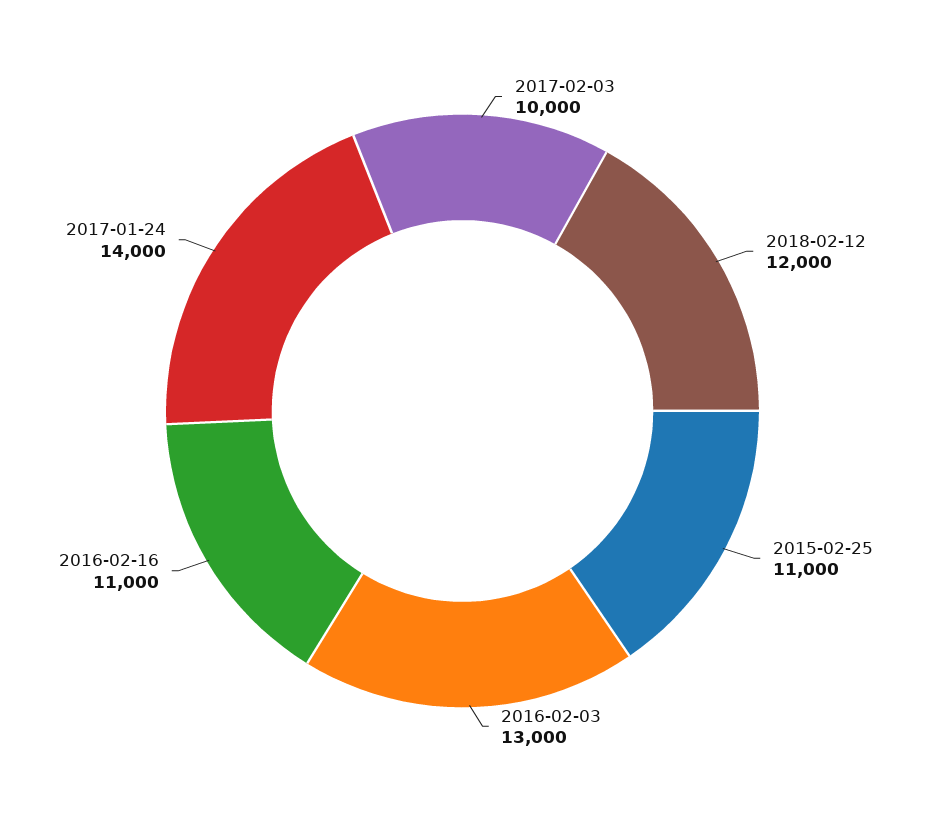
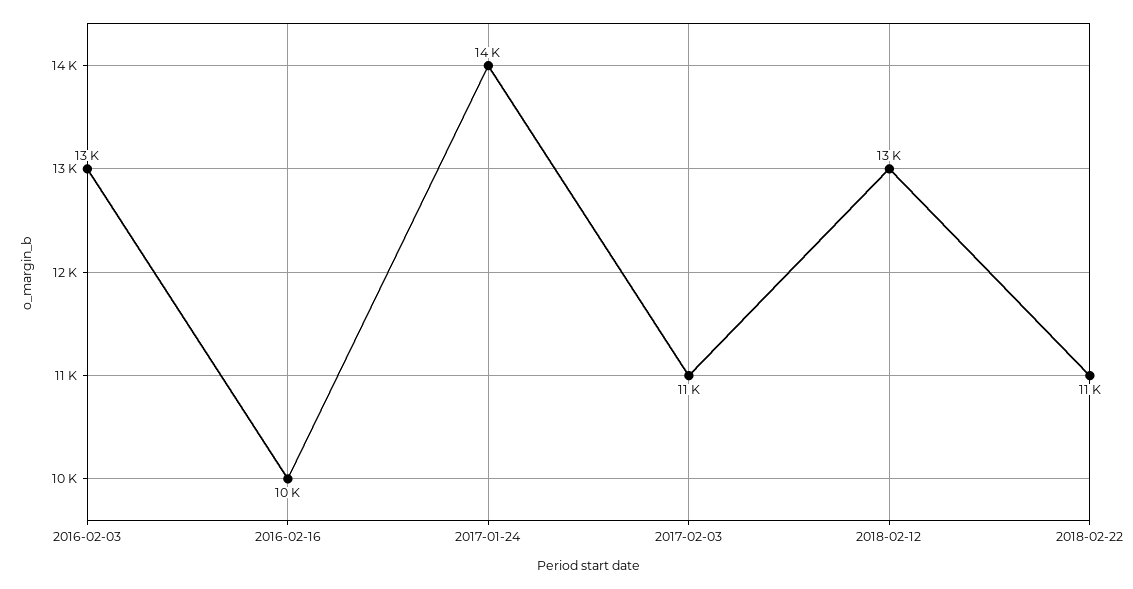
2017-02-03: 10000 -> 11000
2018-02-12: 12000 -> 13000
2015-02-25: 11000 -> none
2016-02-16: 11000 -> 10000
2018-02-22: none -> 11000

